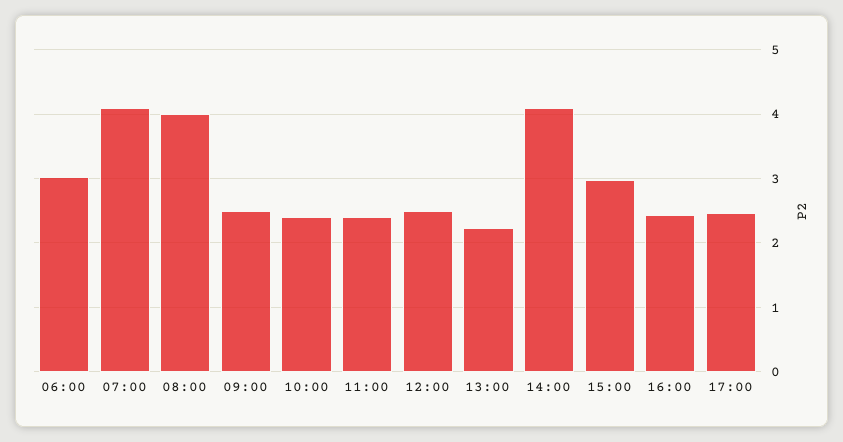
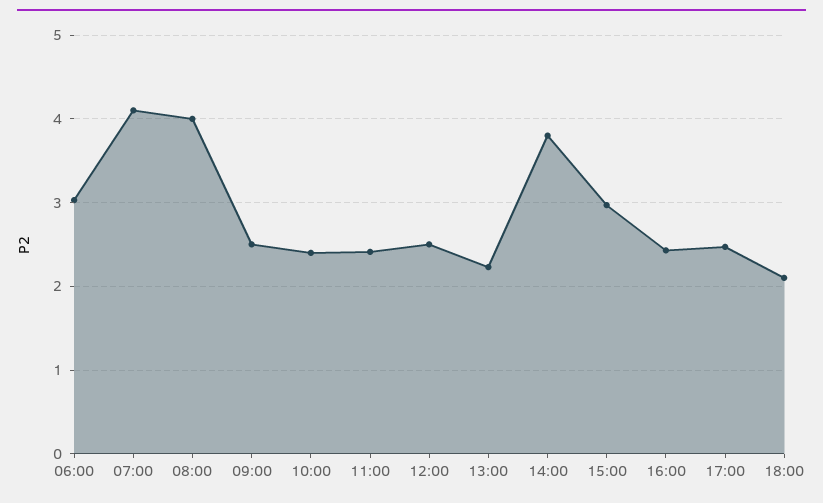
14:00: 4.1 -> 3.8
18:00: none -> 2.1

